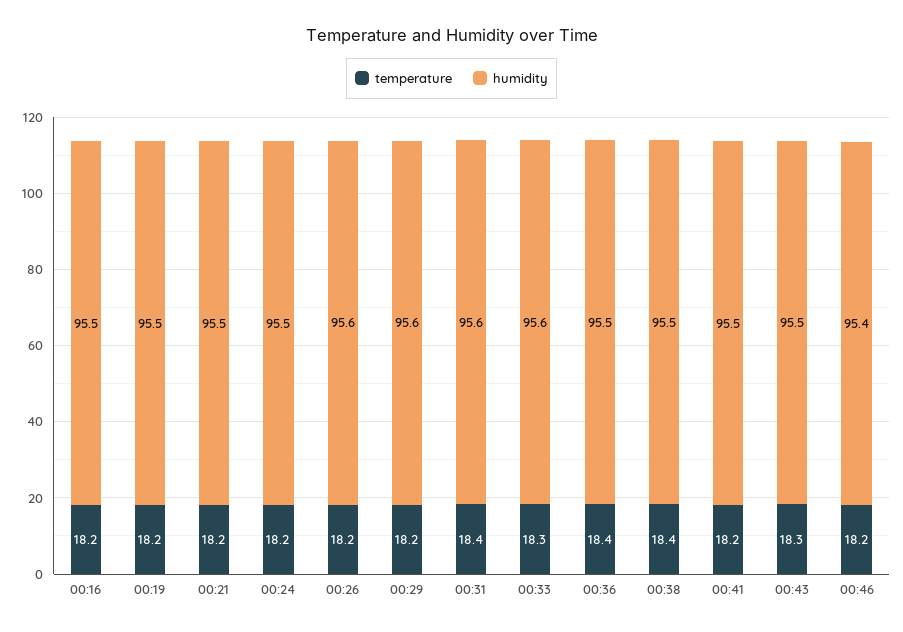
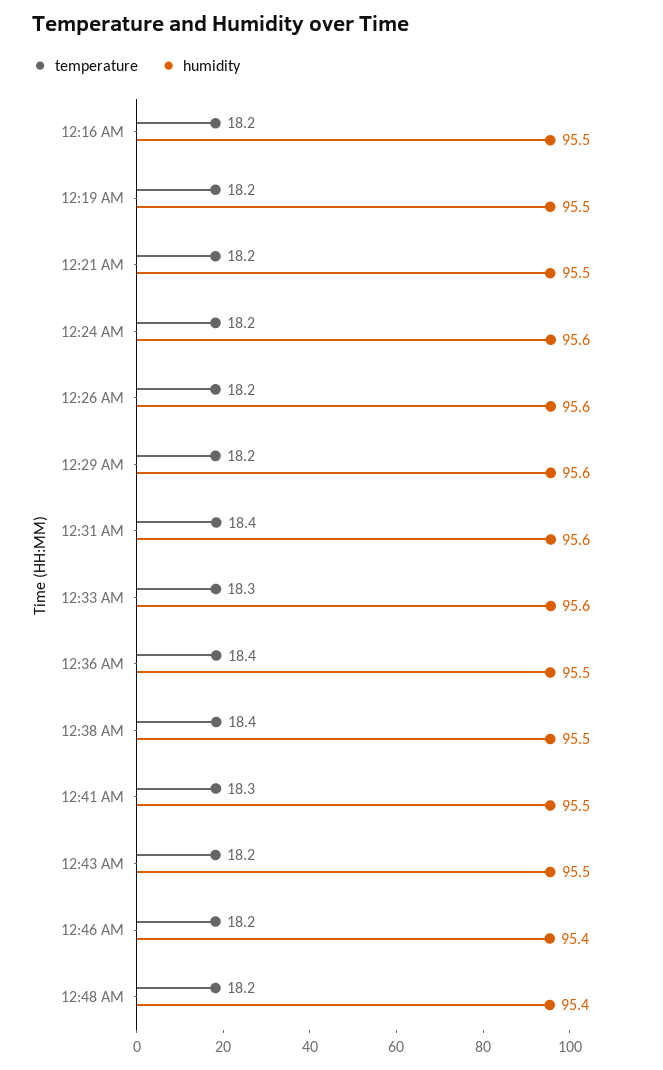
humidity, 00:24: 95.5 -> 95.6
temperature, 00:41: 18.2 -> 18.3
temperature, 00:43: 18.3 -> 18.2
temperature, 12:48 AM: none -> 18.2
humidity, 12:48 AM: none -> 95.4

